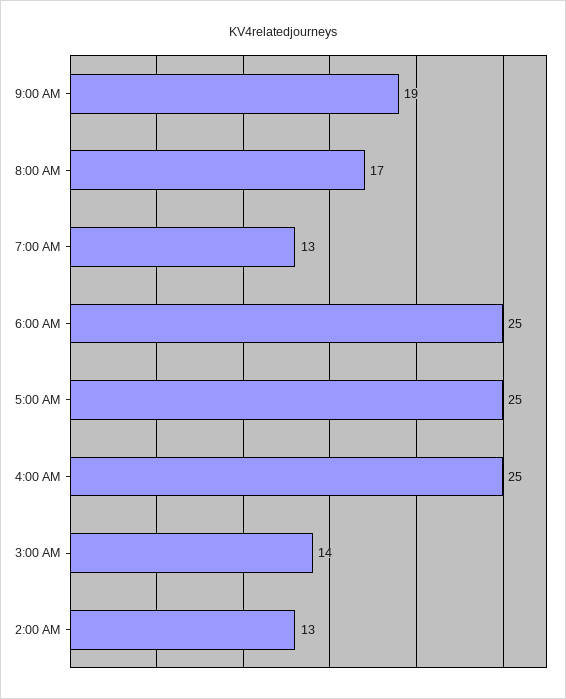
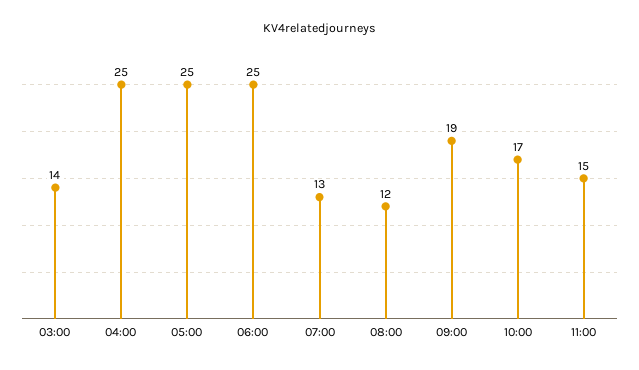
8:00 AM: 17 -> 12
2:00 AM: 13 -> none
10:00: none -> 17
11:00: none -> 15

